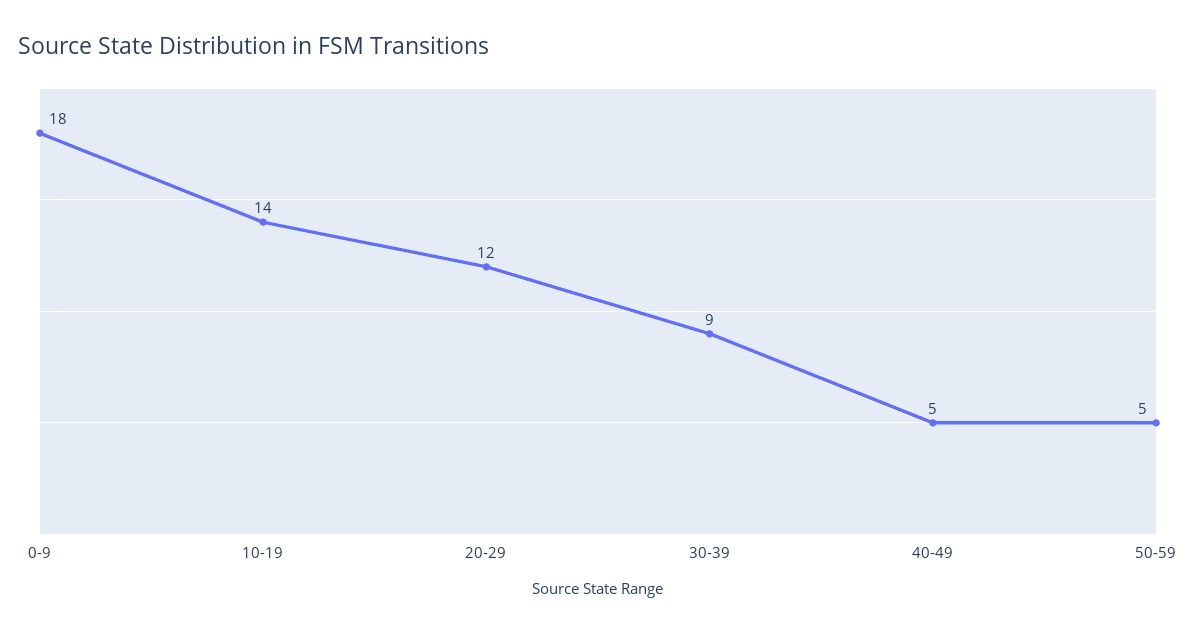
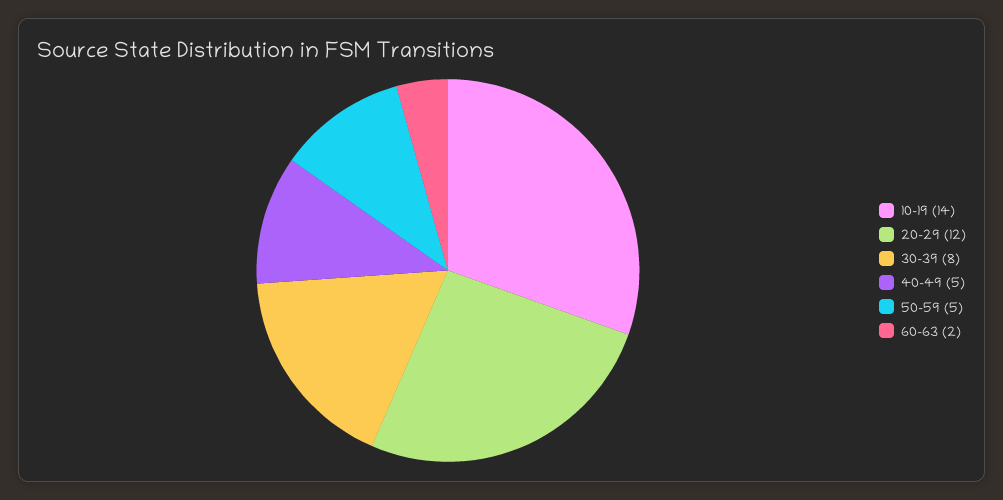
0-9: 18 -> none
30-39: 9 -> 8
60-63: none -> 2

